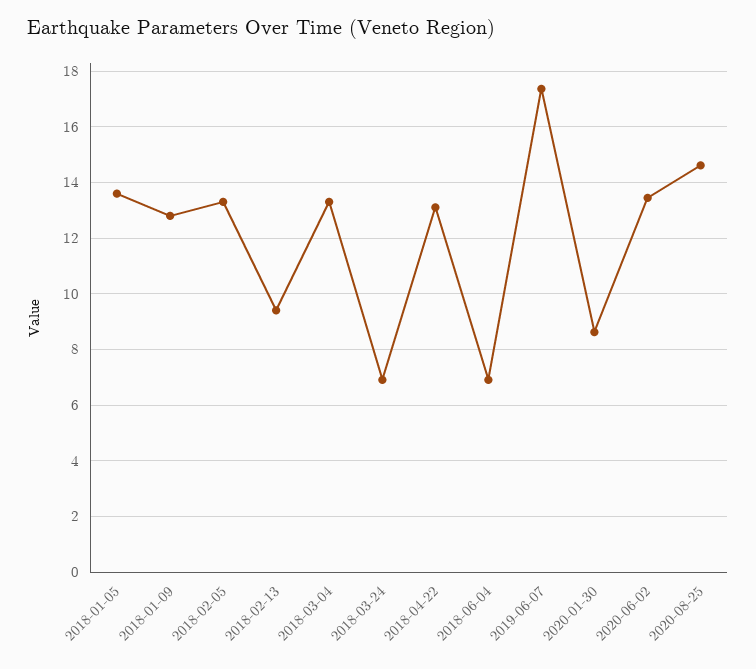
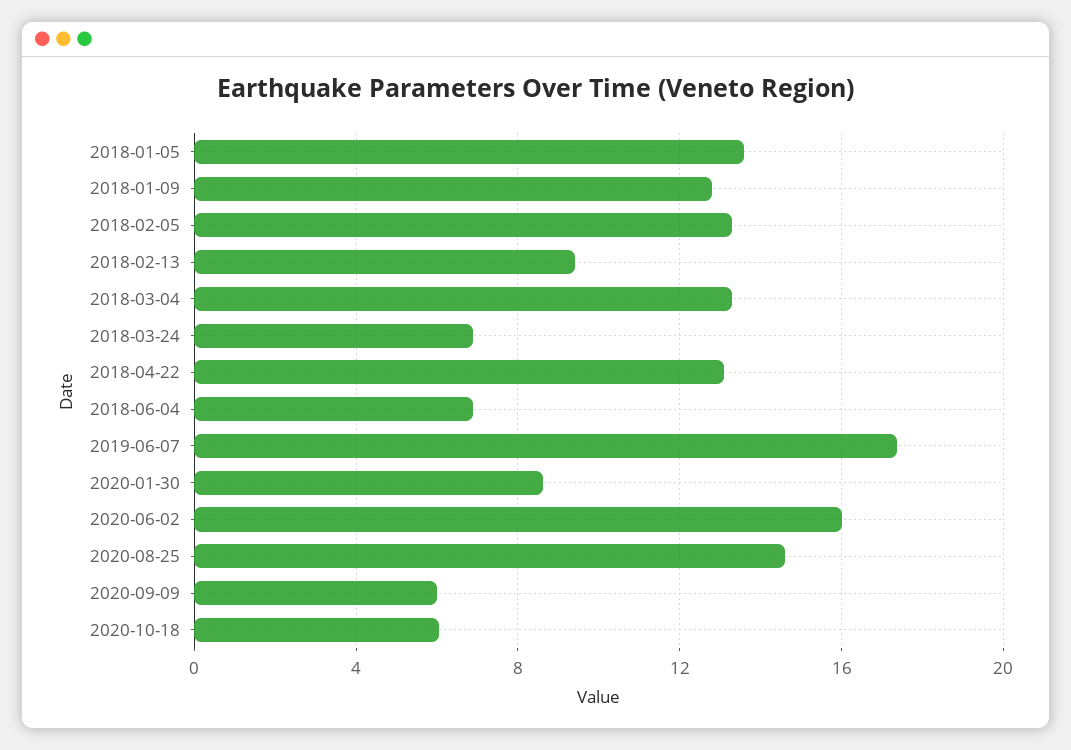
2020-06-02: 13.5 -> 16
2020-09-09: none -> 6
2020-10-18: none -> 6

